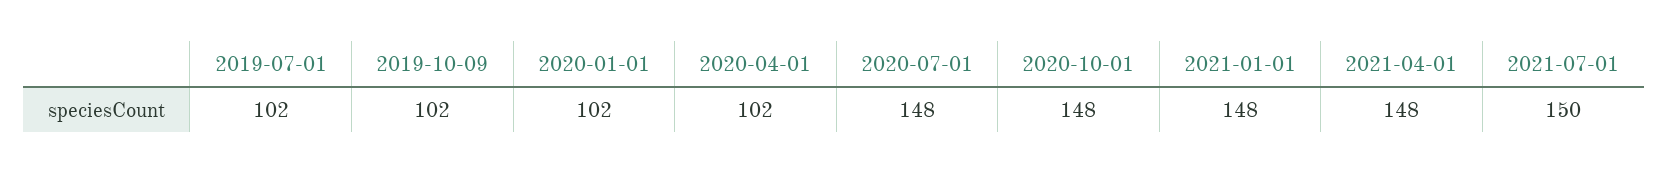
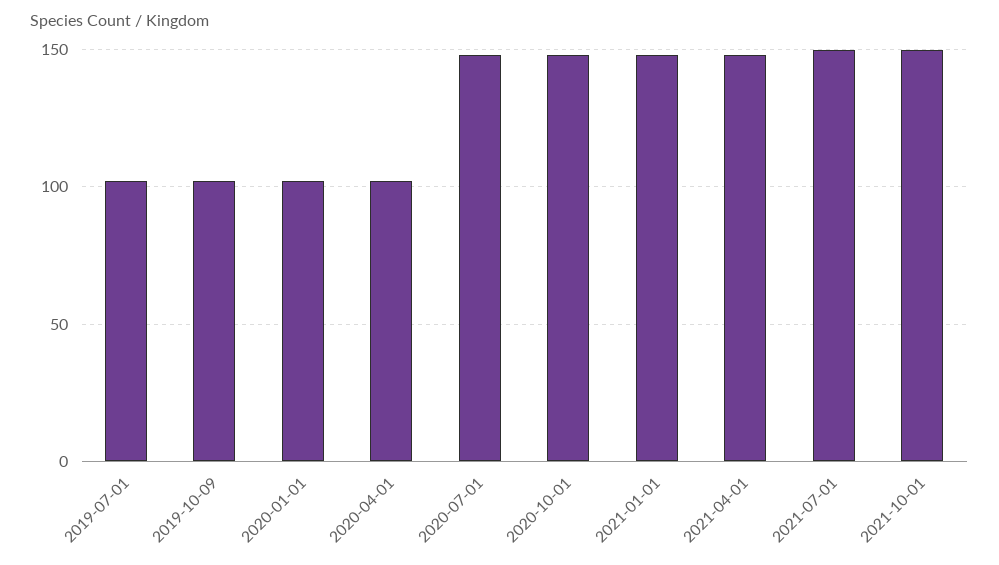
2021-10-01: none -> 150

